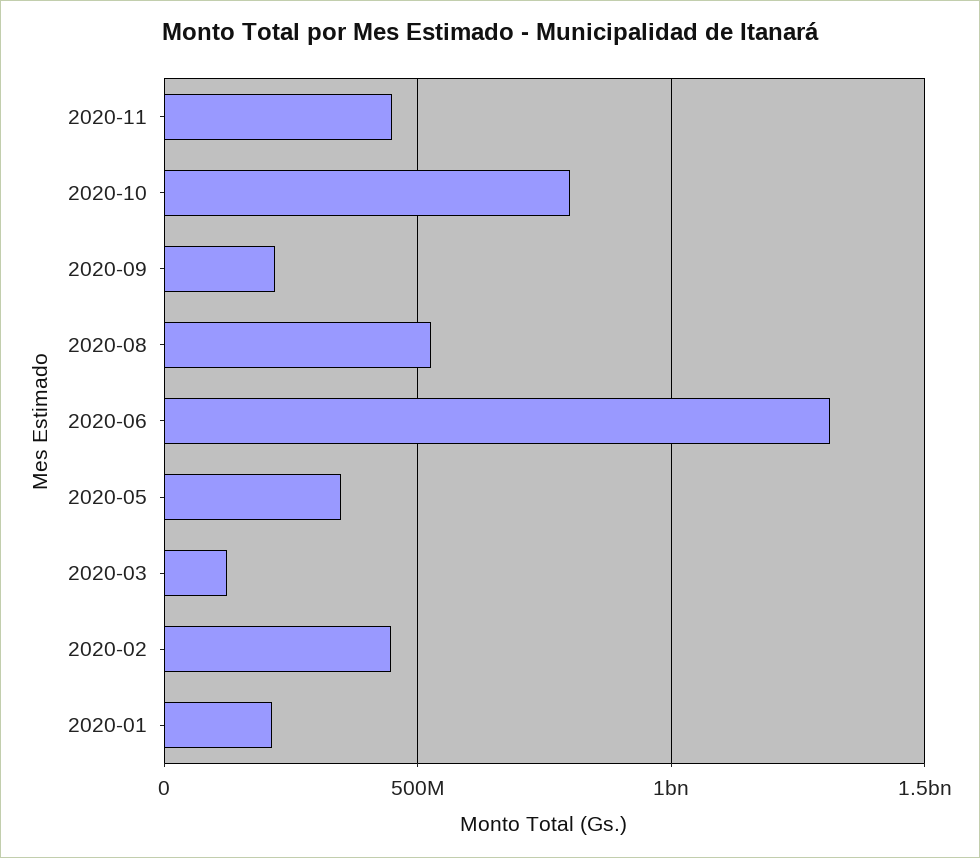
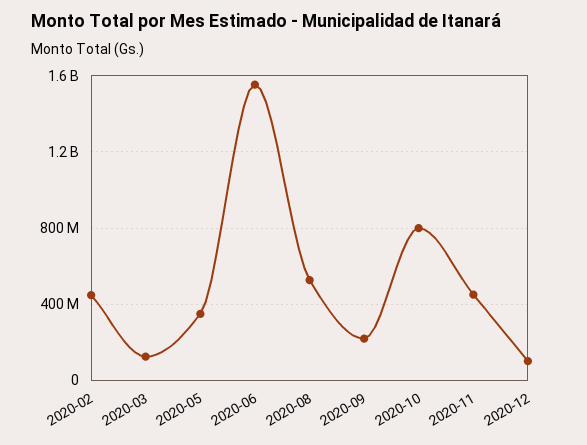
2020-06: 1300000000 -> 1550000000
2020-01: 200000000 -> none
2020-12: none -> 100000000

